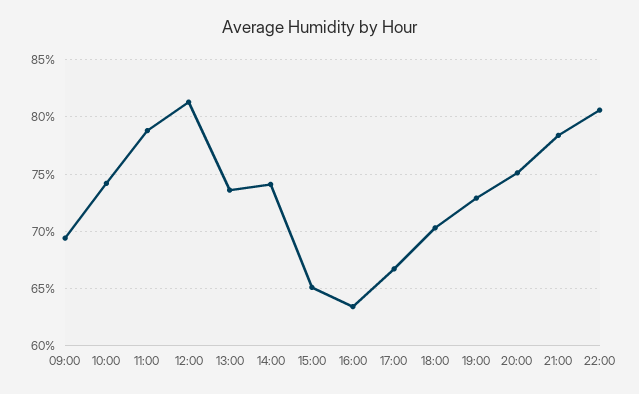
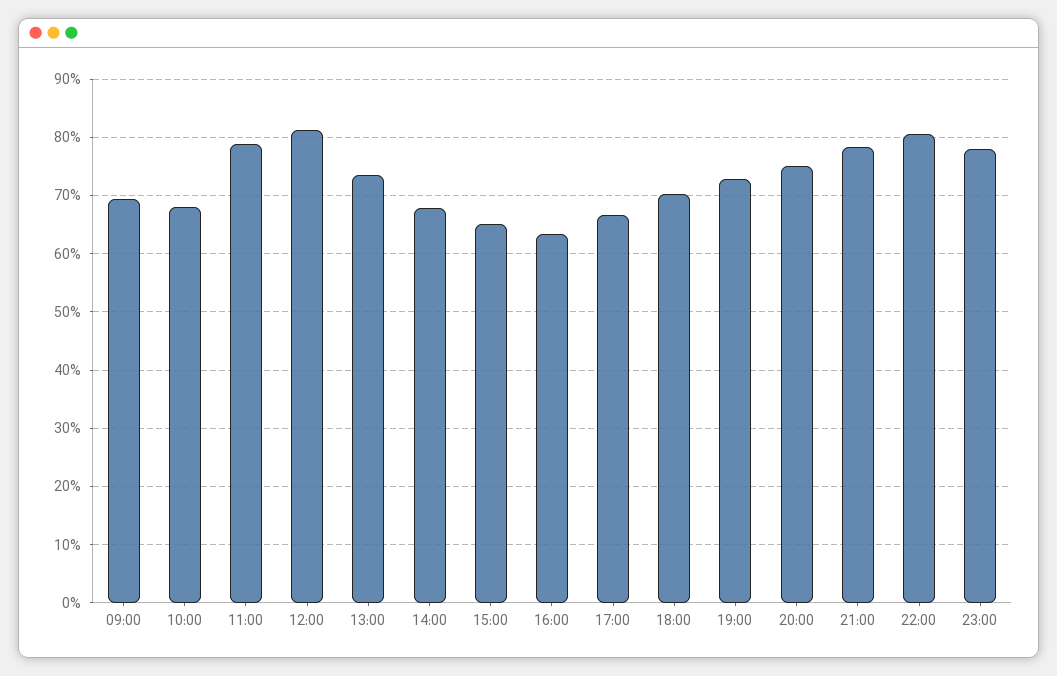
10:00: 74 -> 68
14:00: 74 -> 68
23:00: none -> 78

